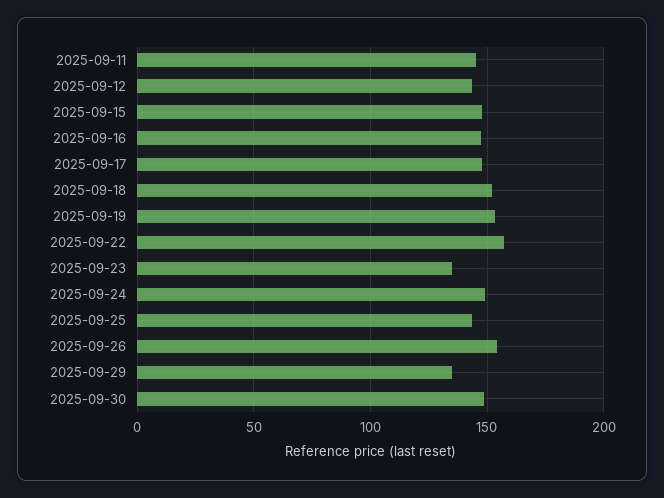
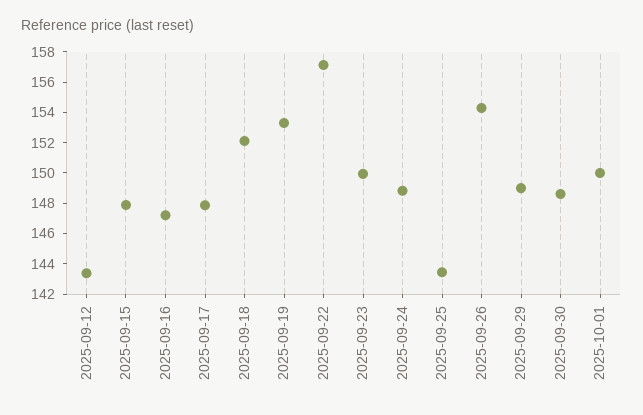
2025-09-11: 145 -> none
2025-09-23: 135 -> 150
2025-09-29: 135 -> 149
2025-10-01: none -> 150

